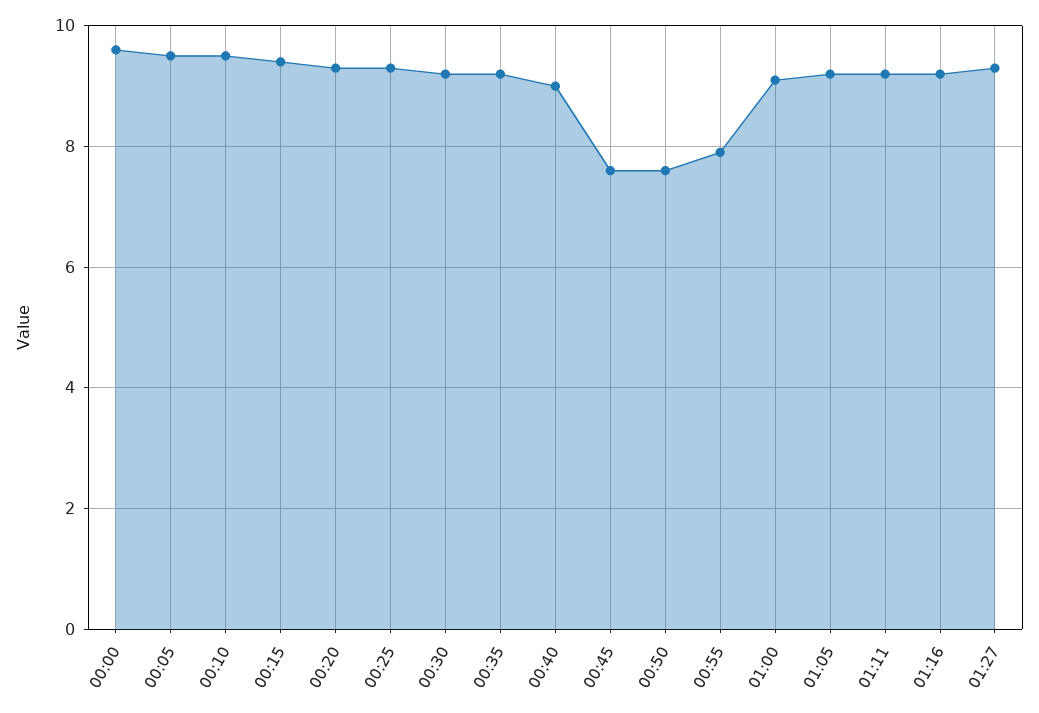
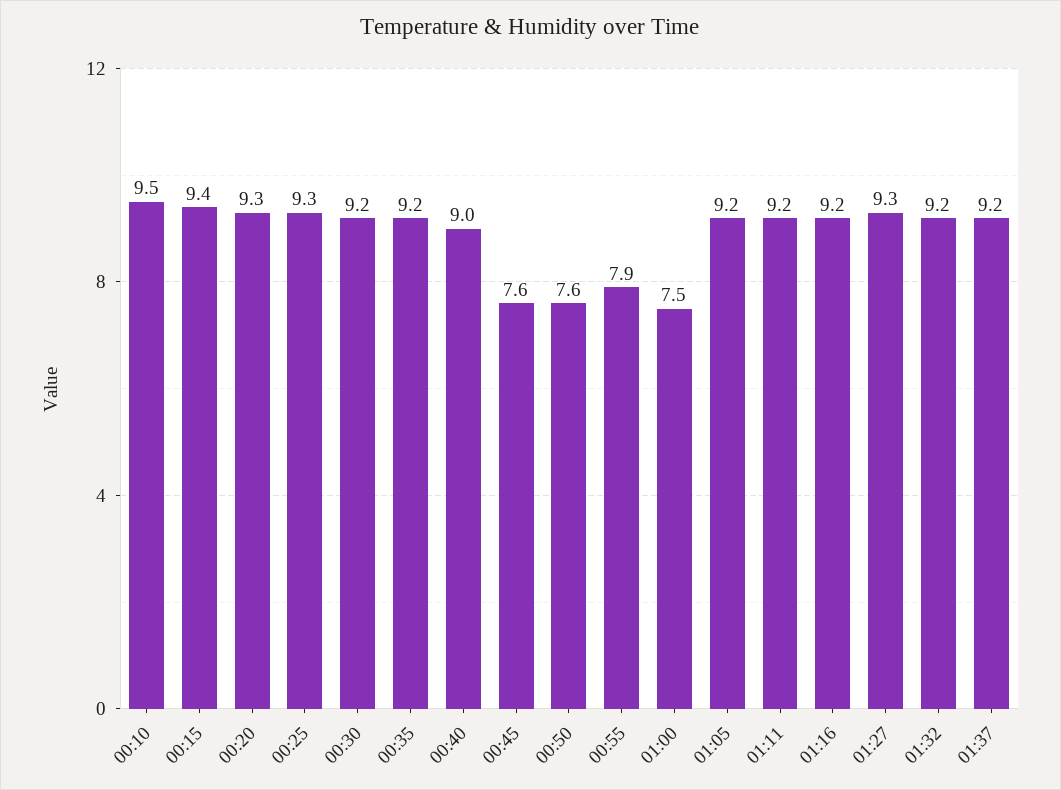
00:00: 9.5 -> none
00:05: 9.5 -> none
01:00: 9 -> 7.5
01:32: none -> 9.2
01:37: none -> 9.2

